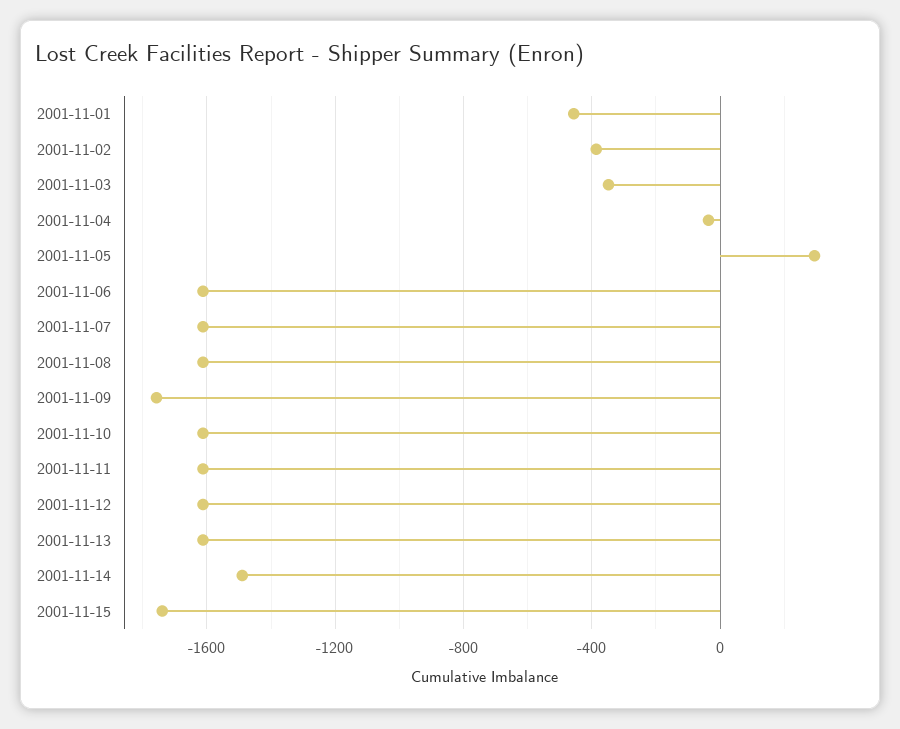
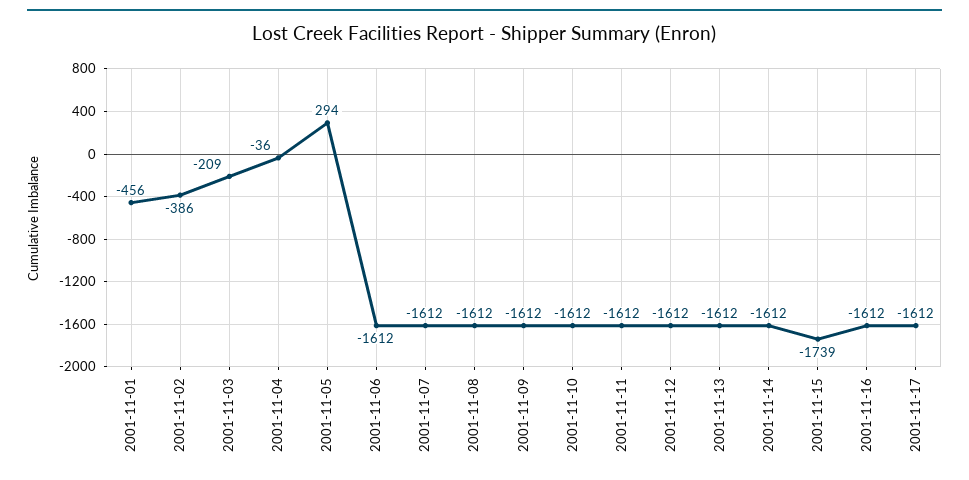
2001-11-03: -350 -> -209
2001-11-09: -1750 -> -1612
2001-11-14: -1500 -> -1612
2001-11-16: none -> -1612
2001-11-17: none -> -1612

